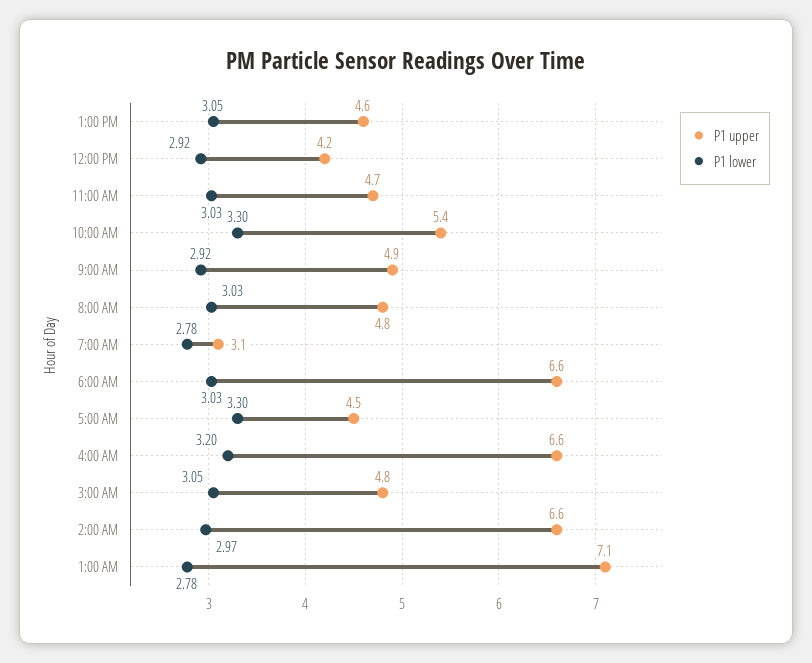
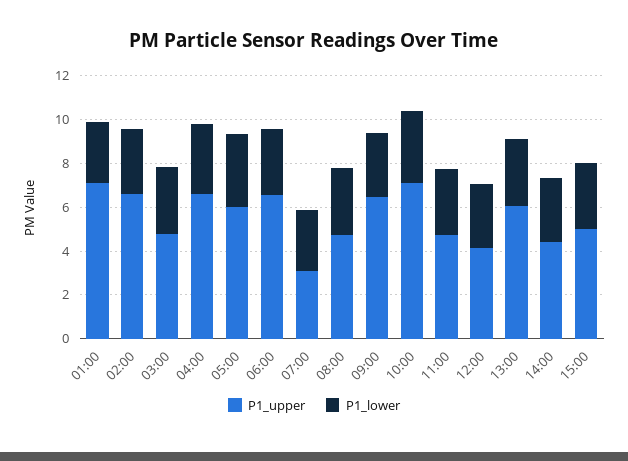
P1 upper, 1:00 PM: 4.6 -> 6
P1 upper, 10:00 AM: 5.4 -> 7
P1 upper, 9:00 AM: 4.9 -> 6.5
P1 upper, 5:00 AM: 4.5 -> 6
P1 upper, 14:00: none -> 4.5
P1 lower, 14:00: none -> 3
P1 upper, 15:00: none -> 5
P1 lower, 15:00: none -> 3

